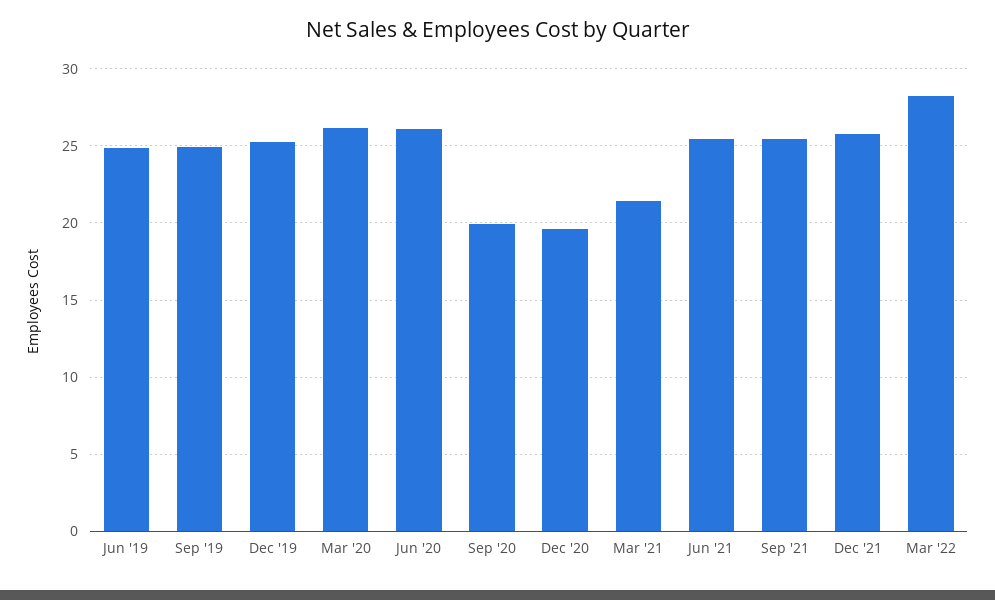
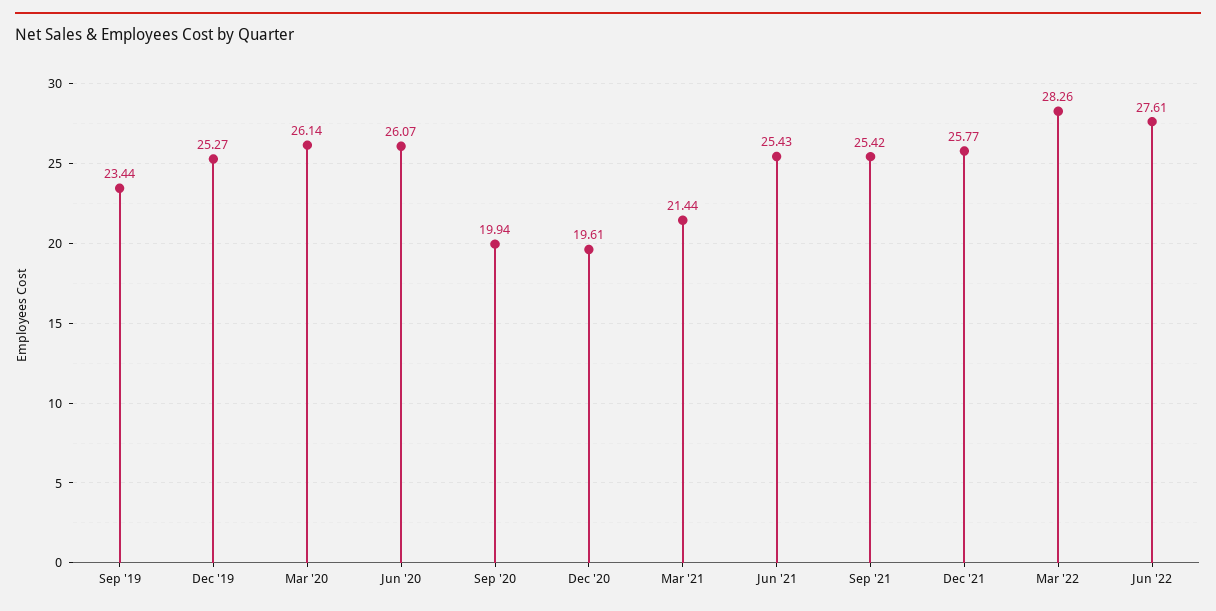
Jun '19: 25 -> none
Sep '19: 25 -> 23.44
Jun '22: none -> 27.61

